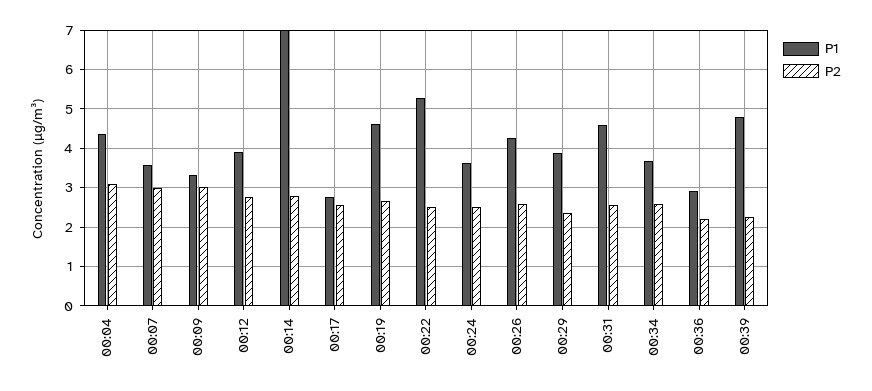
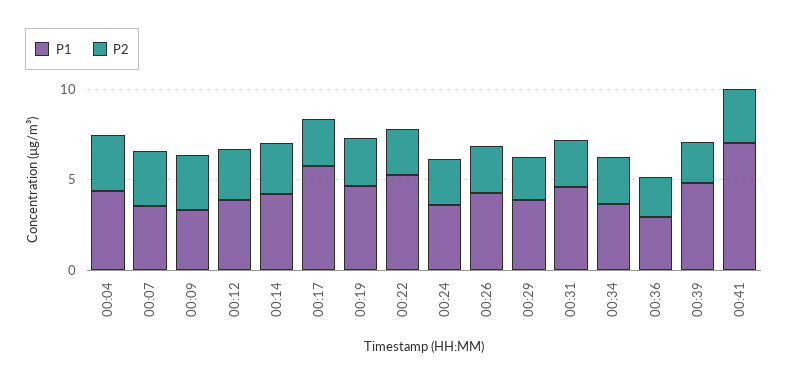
P1, 00:14: 7 -> 4
P1, 00:17: 2.8 -> 6
P1, 00:41: none -> 7
P2, 00:41: none -> 3

